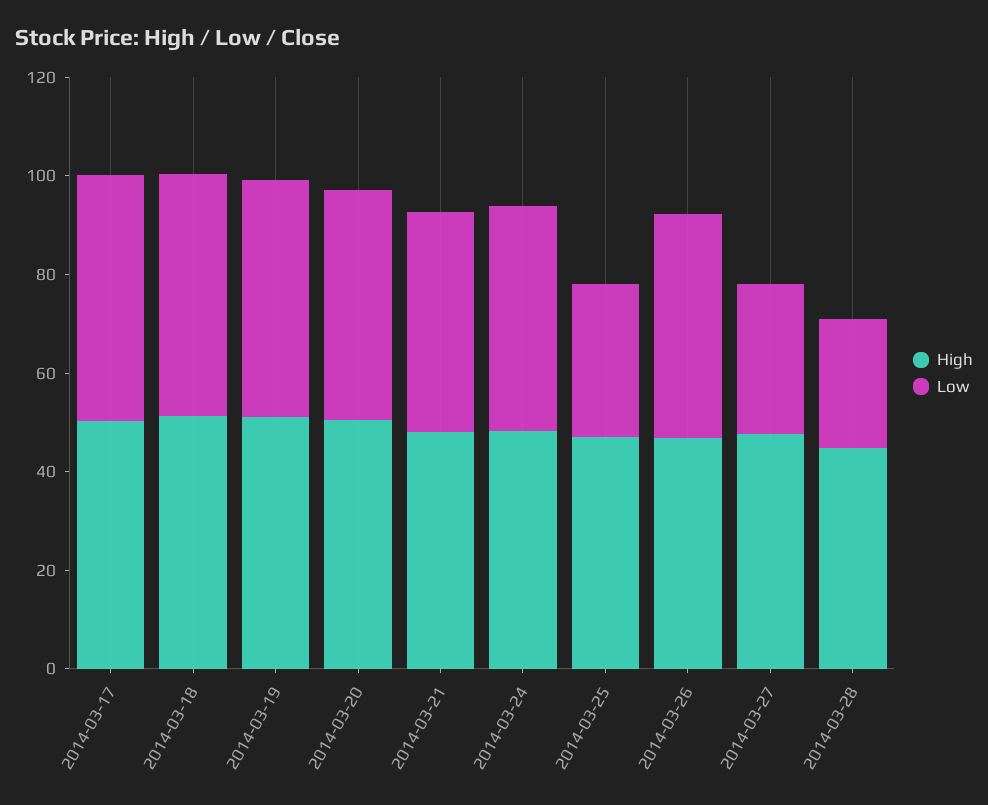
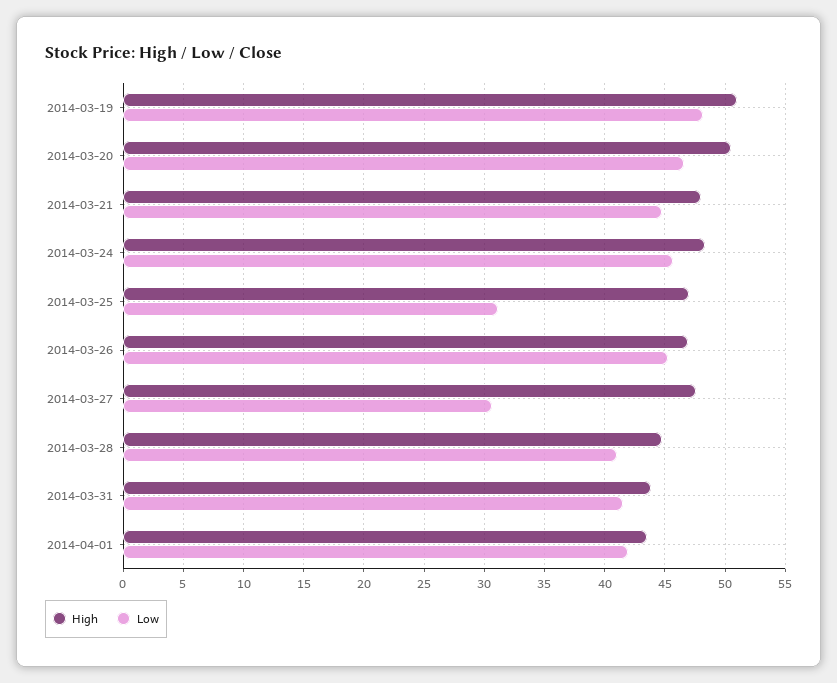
High, 2014-03-17: 50 -> none
Low, 2014-03-17: 50 -> none
High, 2014-03-18: 50 -> none
Low, 2014-03-18: 50 -> none
Low, 2014-03-28: 25 -> 41
High, 2014-03-31: none -> 44
Low, 2014-03-31: none -> 41.5
High, 2014-04-01: none -> 43.5
Low, 2014-04-01: none -> 42

